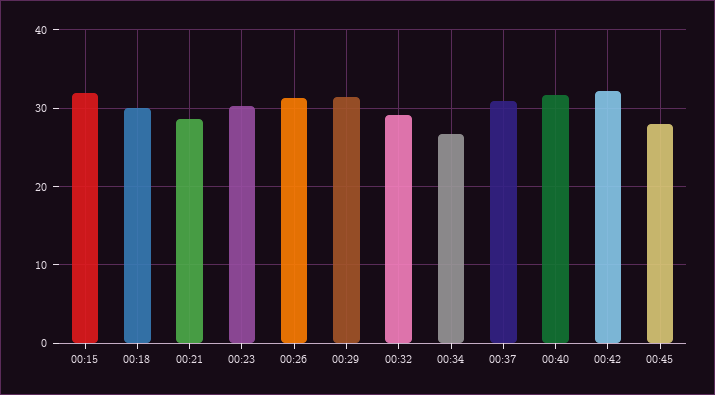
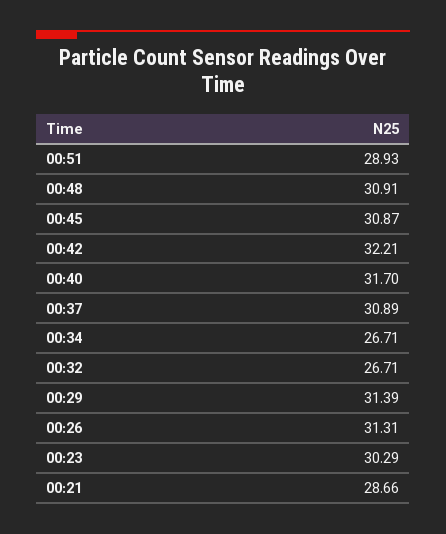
00:15: 32 -> none
00:18: 30 -> none
00:32: 29 -> 26.71
00:45: 28 -> 30.87
00:51: none -> 28.93
00:48: none -> 30.91

